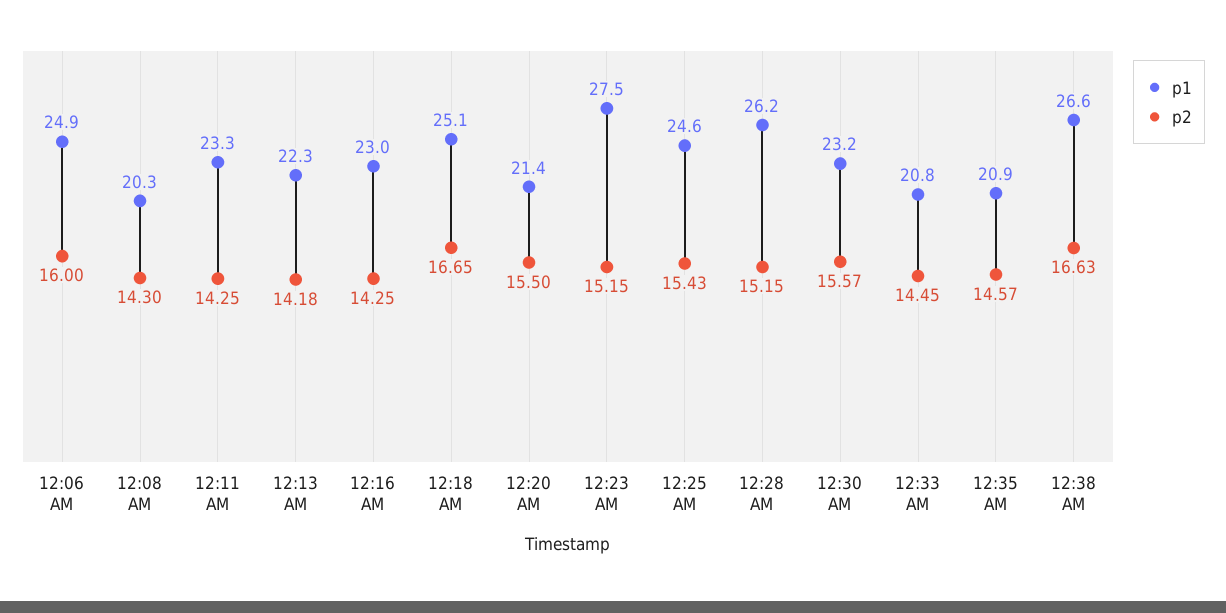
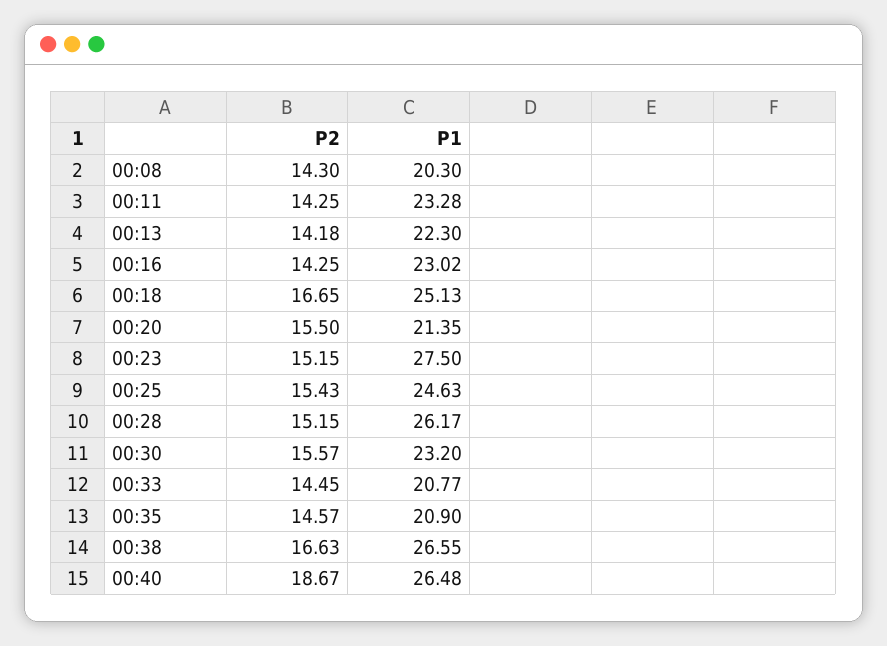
p1, 12:06 AM: 24.9 -> none
p2, 12:06 AM: 16 -> none
p2, 00:40: none -> 18.67
p1, 00:40: none -> 26.48

